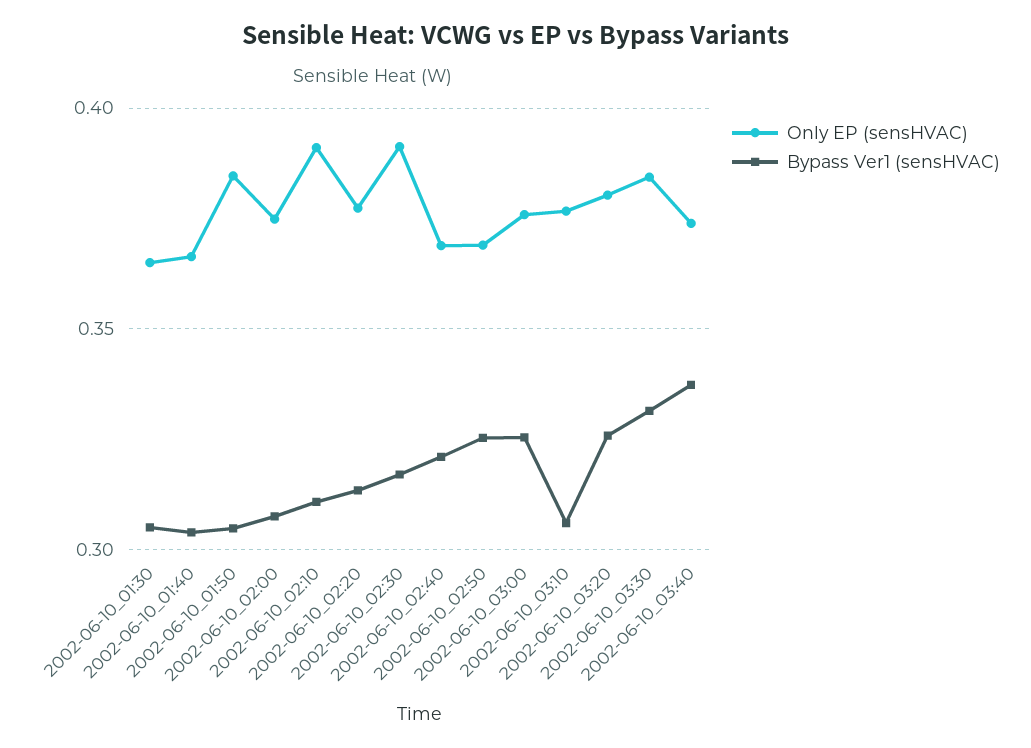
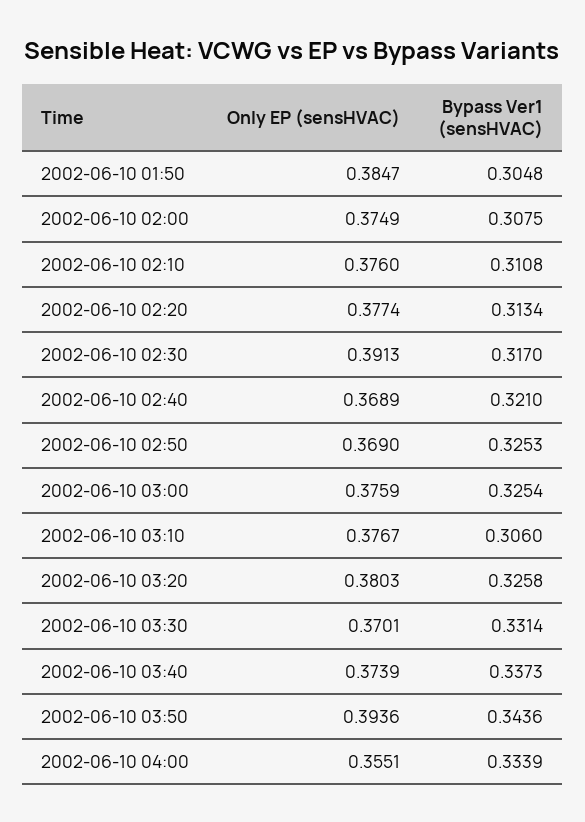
Only EP (sensHVAC), 2002-06-10_01:30: 0.365 -> none
Bypass Ver1 (sensHVAC), 2002-06-10_01:30: 0.305 -> none
Only EP (sensHVAC), 2002-06-10_01:40: 0.365 -> none
Bypass Ver1 (sensHVAC), 2002-06-10_01:40: 0.305 -> none
Only EP (sensHVAC), 2002-06-10_02:10: 0.39 -> 0.376
Only EP (sensHVAC), 2002-06-10_03:30: 0.385 -> 0.3701
Only EP (sensHVAC), 2002-06-10 03:50: none -> 0.3936
Bypass Ver1 (sensHVAC), 2002-06-10 03:50: none -> 0.3436
Only EP (sensHVAC), 2002-06-10 04:00: none -> 0.3551
Bypass Ver1 (sensHVAC), 2002-06-10 04:00: none -> 0.3339

